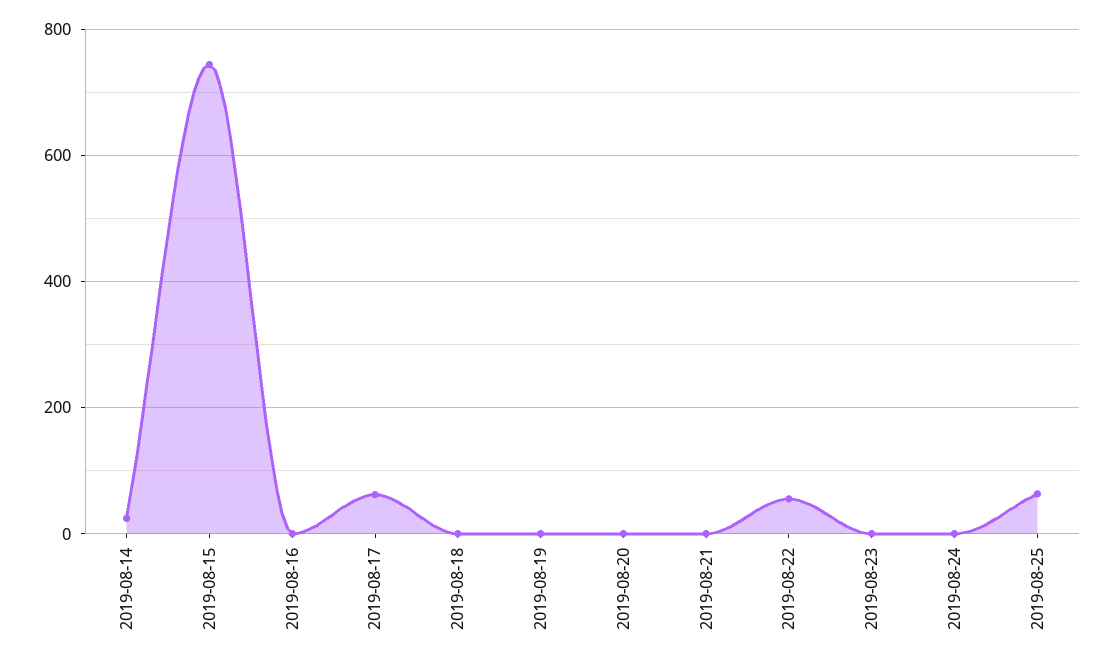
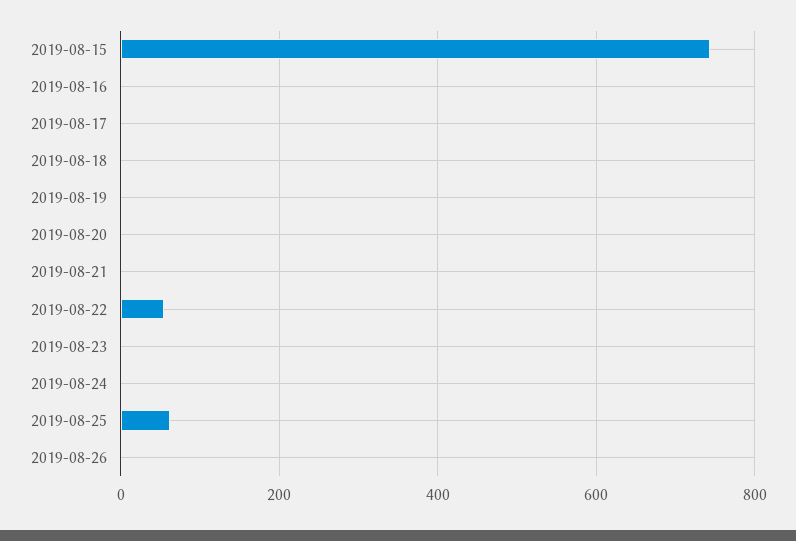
2019-08-14: 20 -> none
2019-08-17: 60 -> 0
2019-08-26: none -> 0

